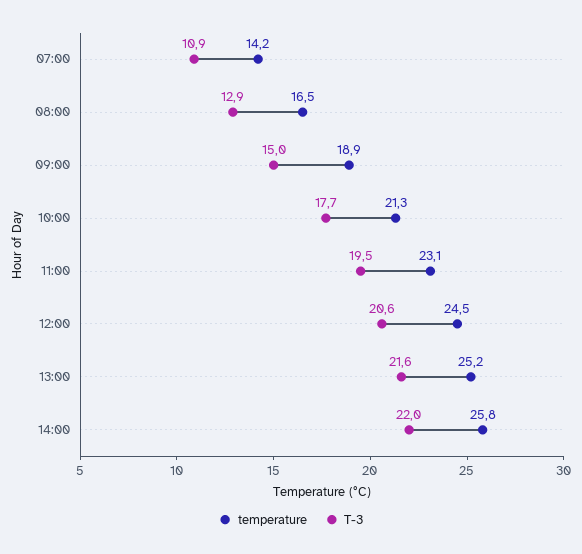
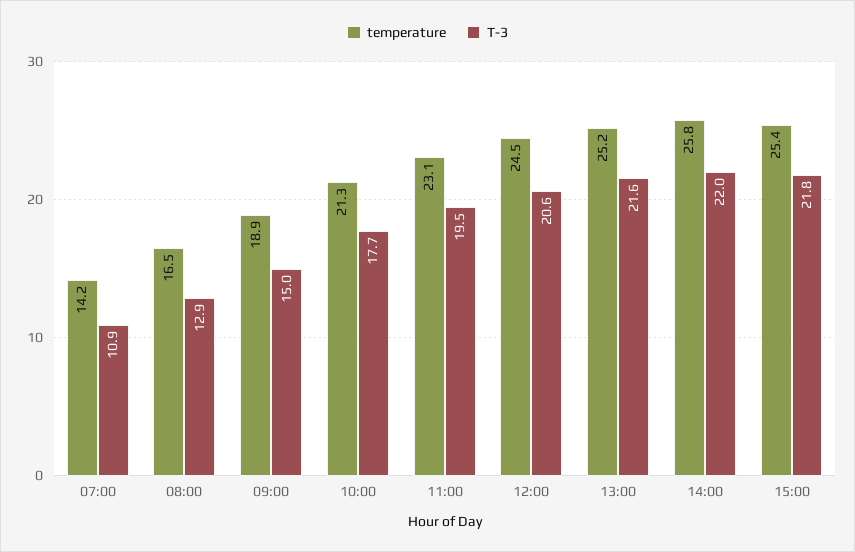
temperature, 15:00: none -> 25.4
T-3, 15:00: none -> 21.8

